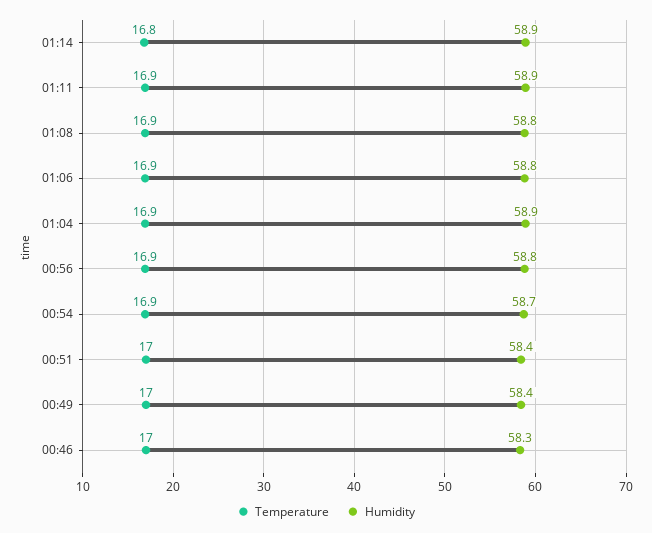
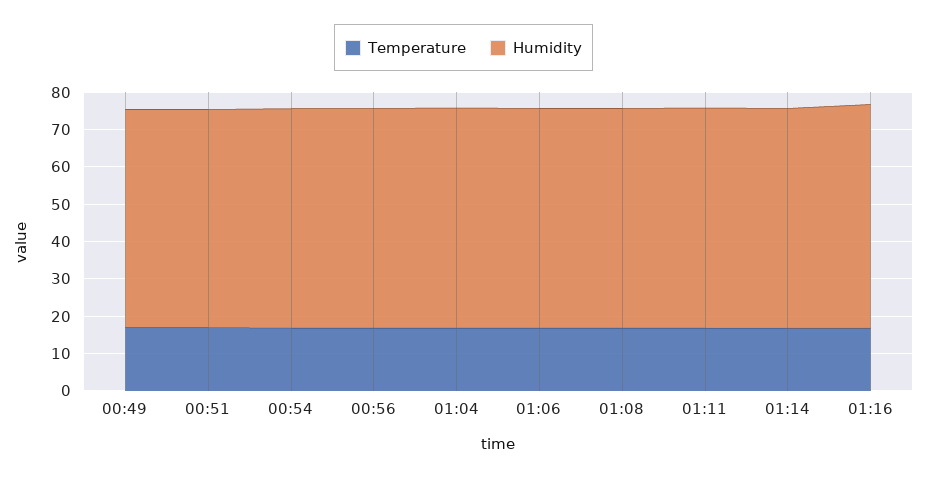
Temperature, 00:46: 17 -> none
Humidity, 00:46: 58.3 -> none
Temperature, 01:16: none -> 17.5
Humidity, 01:16: none -> 60

